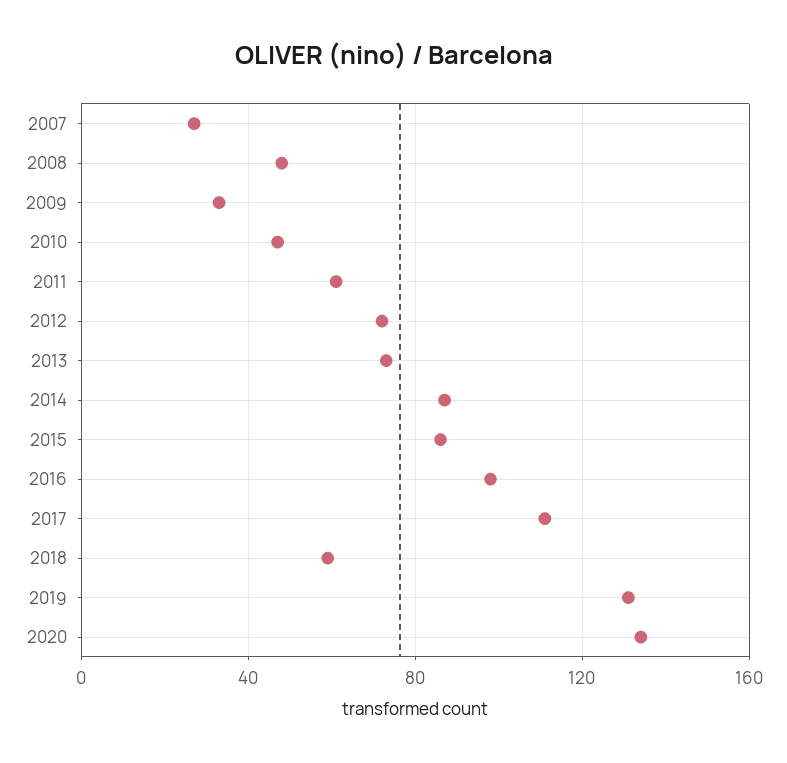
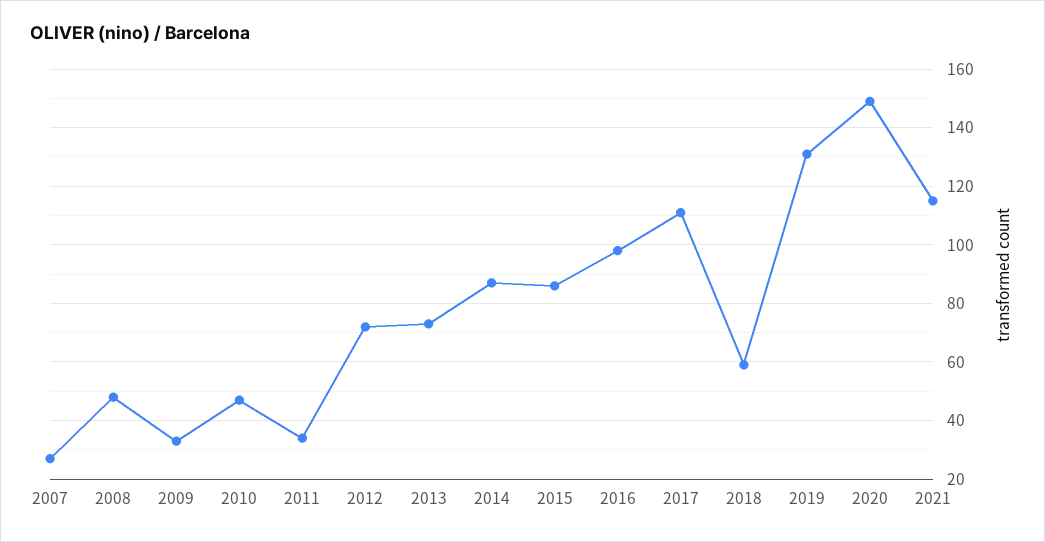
2011: 60 -> 35
2020: 135 -> 150
2021: none -> 115

